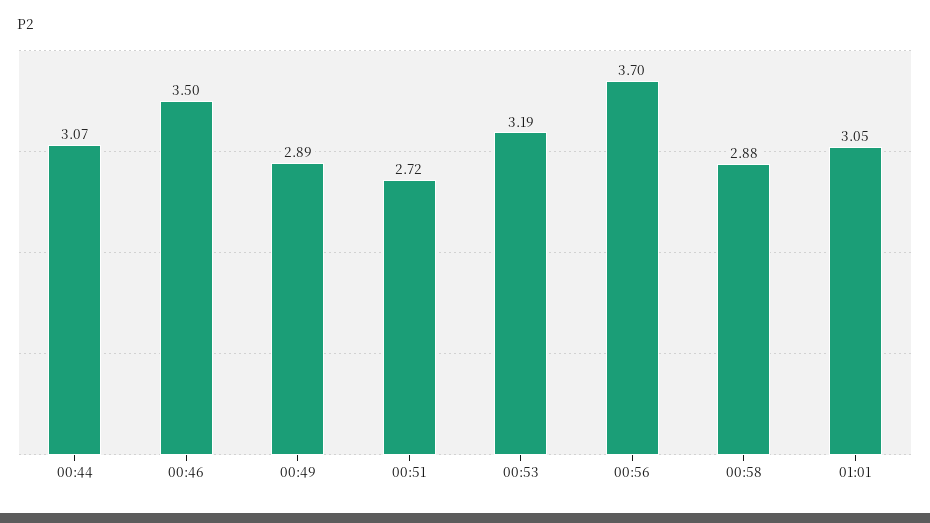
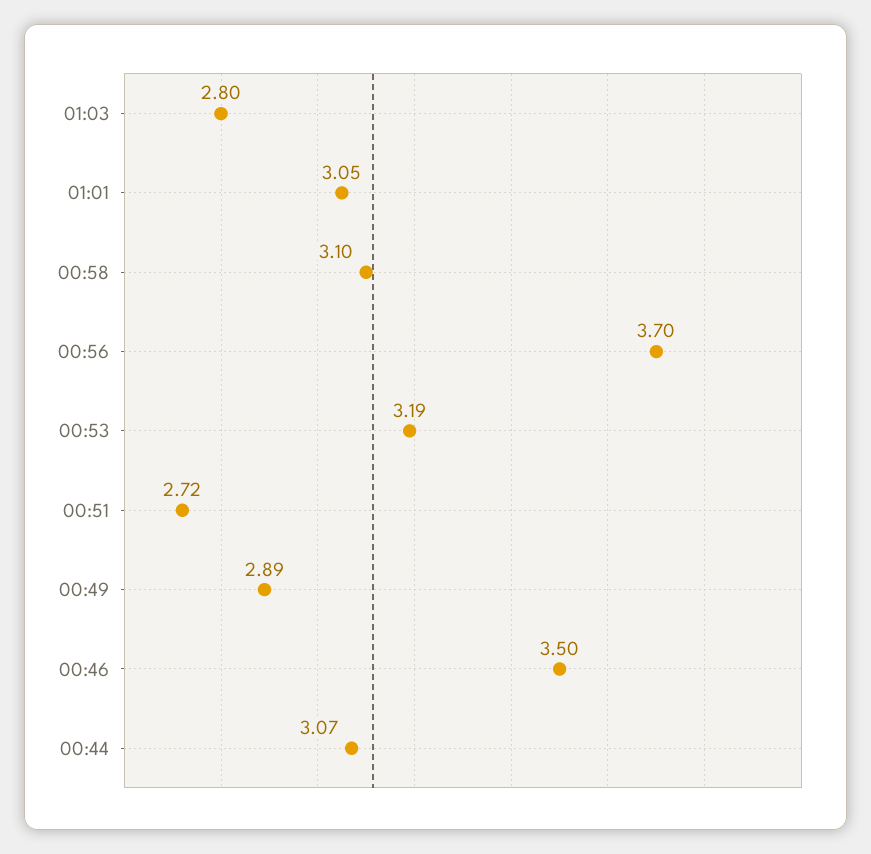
00:58: 2.88 -> 3.1
01:03: none -> 2.8

